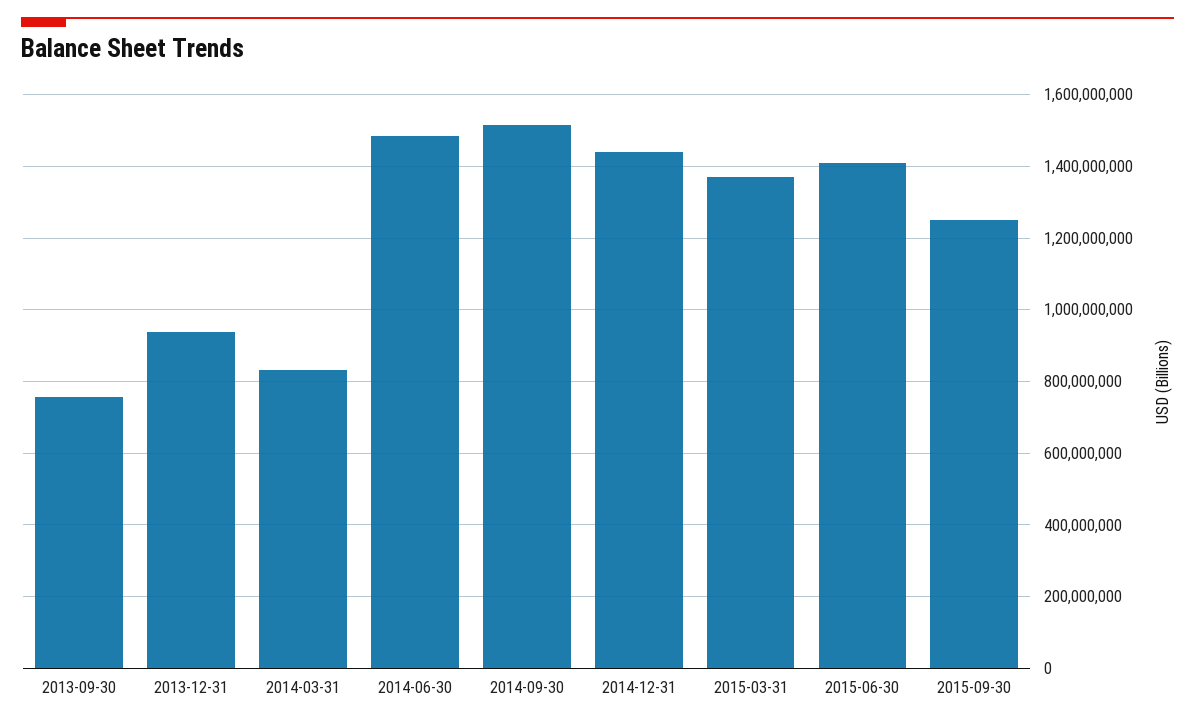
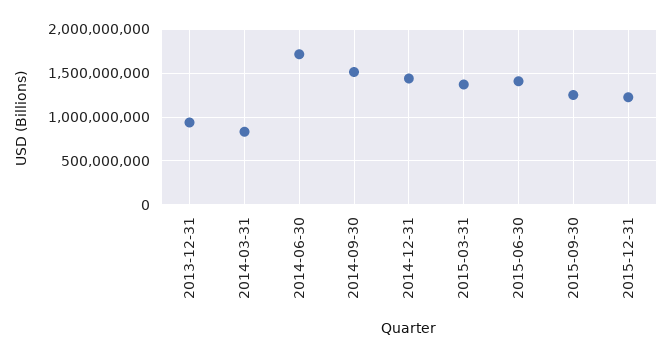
2013-09-30: 760000000 -> none
2014-06-30: 1480000000 -> 1700000000
2015-12-31: none -> 1200000000

